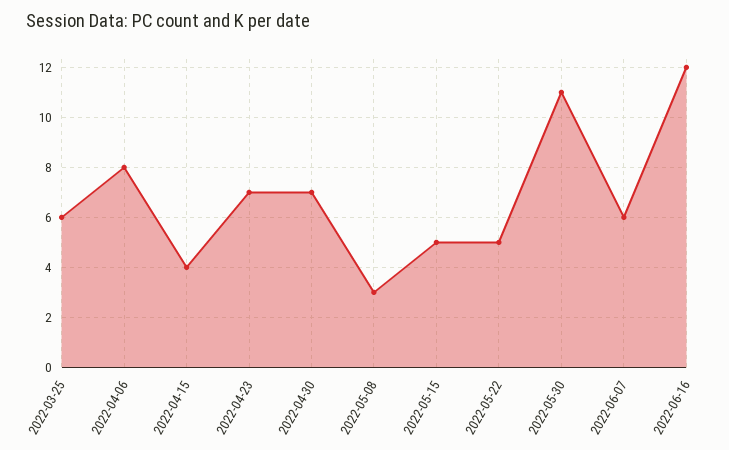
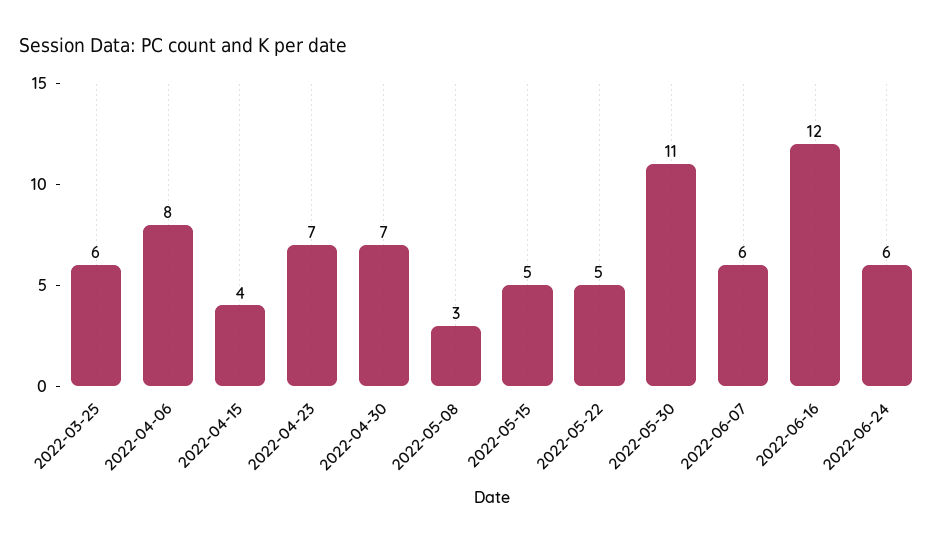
2022-06-24: none -> 6

